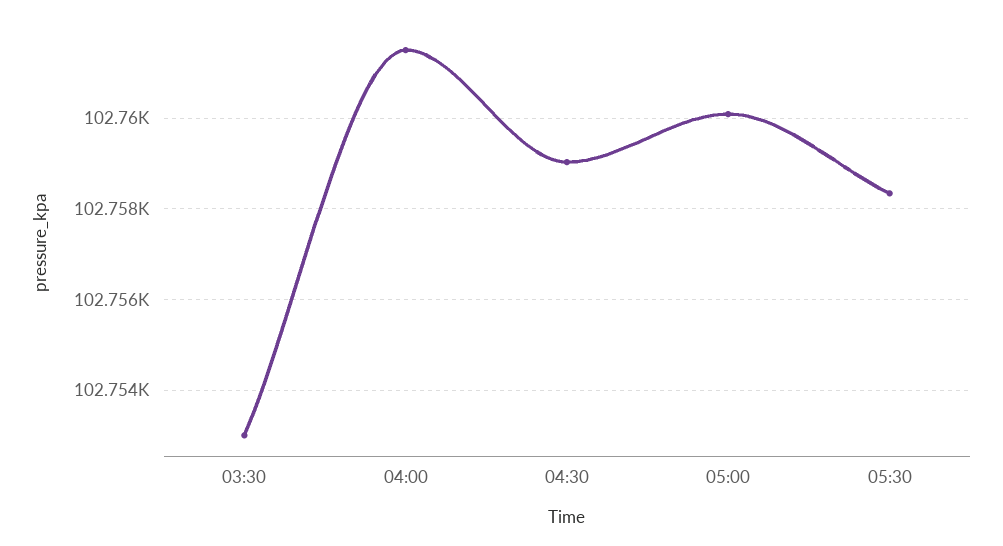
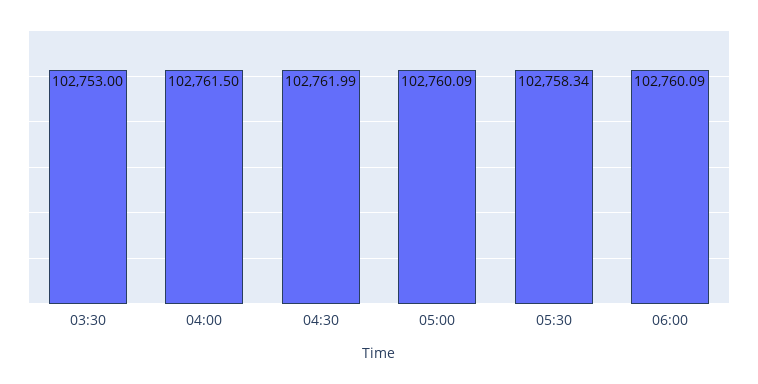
04:30: 102759 -> 102761.99
06:00: none -> 102760.09

